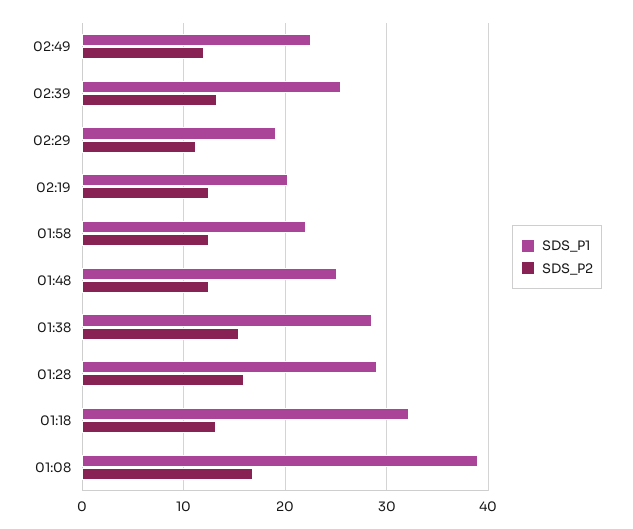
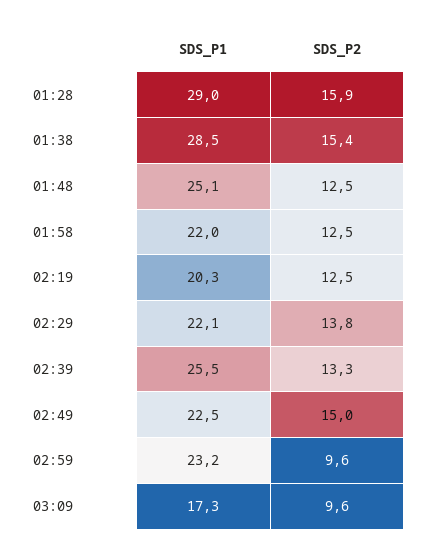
SDS_P2, 02:49: 12 -> 15
SDS_P1, 02:29: 19 -> 22.1
SDS_P2, 02:29: 11 -> 13.8
SDS_P1, 01:18: 32 -> none
SDS_P2, 01:18: 13 -> none
SDS_P1, 01:08: 39 -> none
SDS_P2, 01:08: 17 -> none
SDS_P1, 02:59: none -> 23.2
SDS_P2, 02:59: none -> 9.6
SDS_P1, 03:09: none -> 17.3
SDS_P2, 03:09: none -> 9.6

